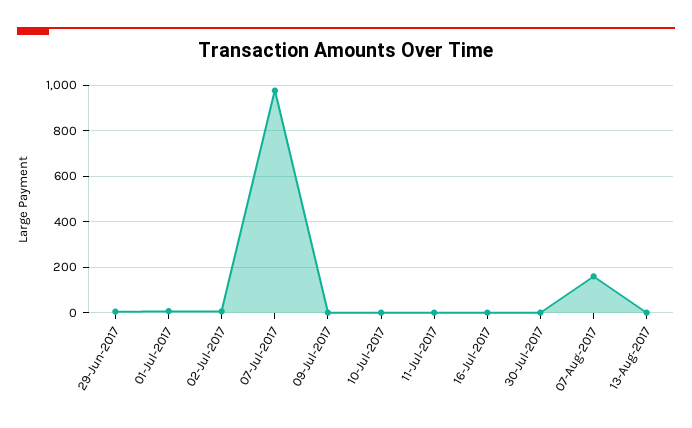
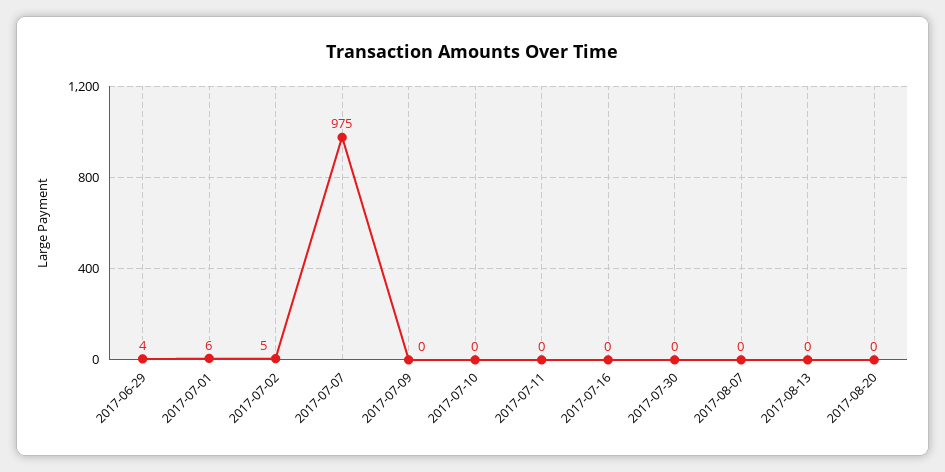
07-Aug-2017: 150 -> 0
2017-08-20: none -> 0

